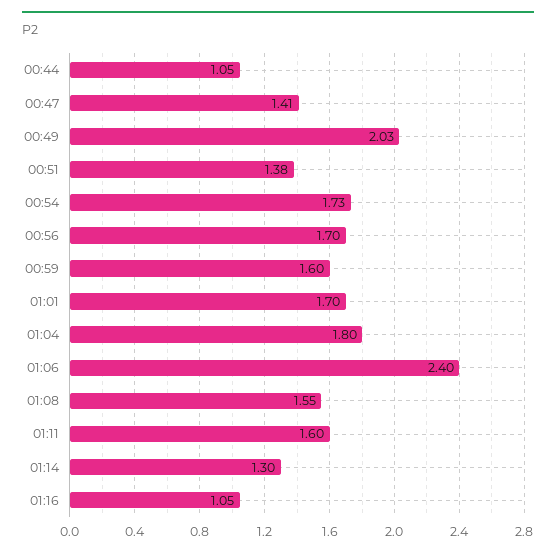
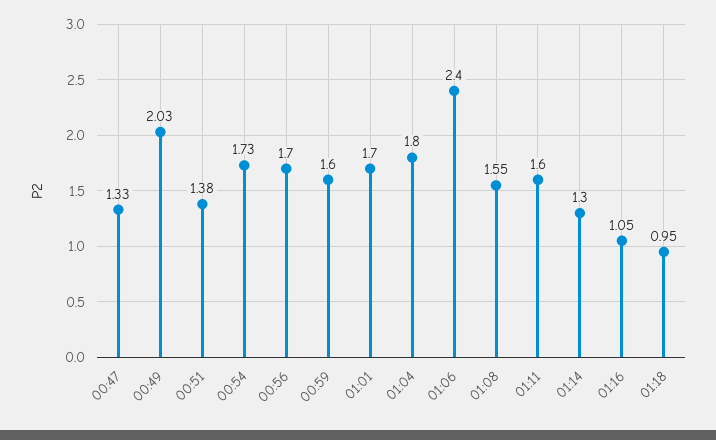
00:44: 1.05 -> none
00:47: 1.41 -> 1.33
01:18: none -> 0.95

